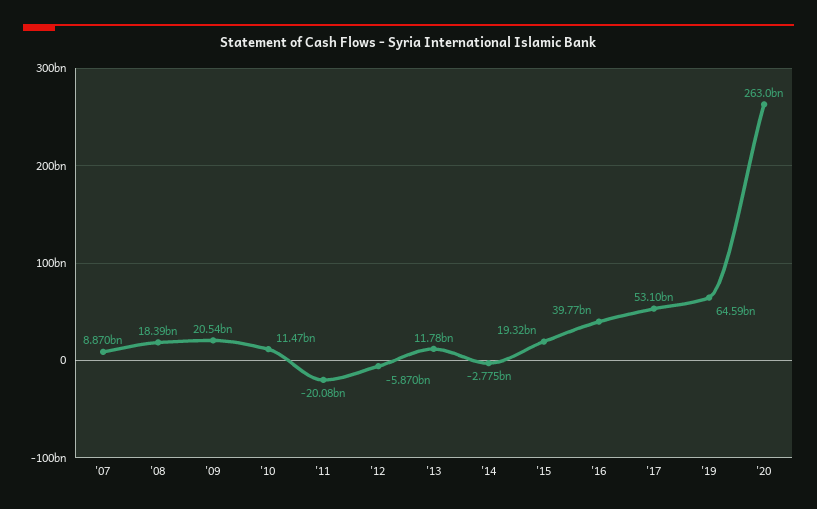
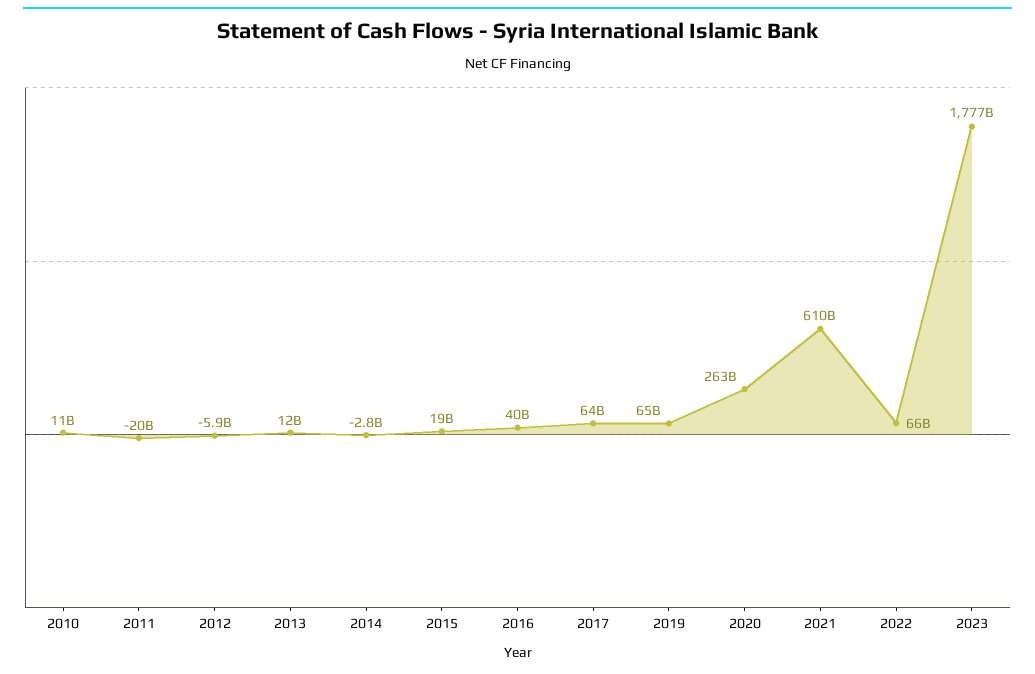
'07: 8870000000 -> none
'08: 18390000000 -> none
'09: 20540000000 -> none
'17: 53100000000 -> 64000000000
2021: none -> 610000000000
2022: none -> 66000000000
2023: none -> 1777000000000

